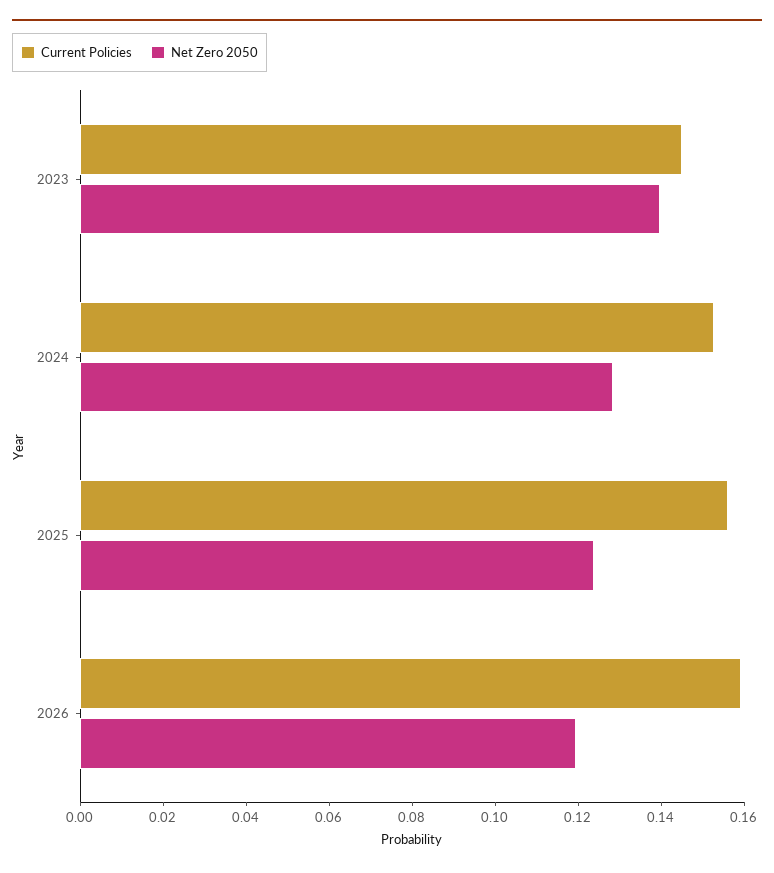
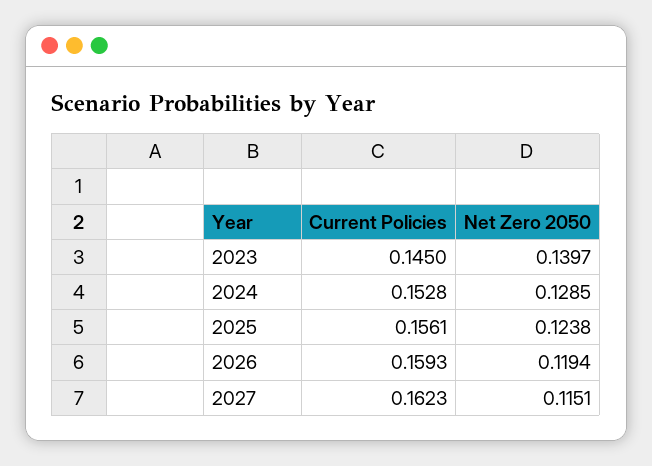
Current Policies, 2027: none -> 0.1623
Net Zero 2050, 2027: none -> 0.1151

